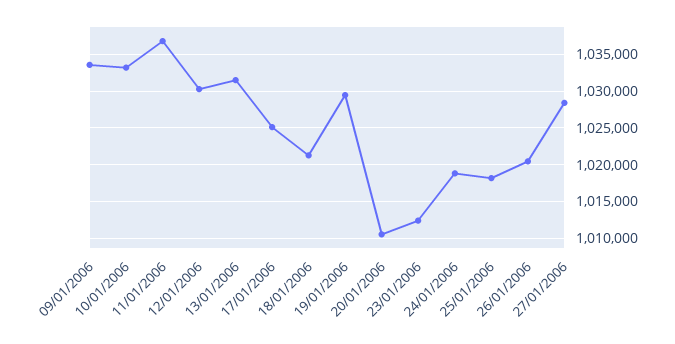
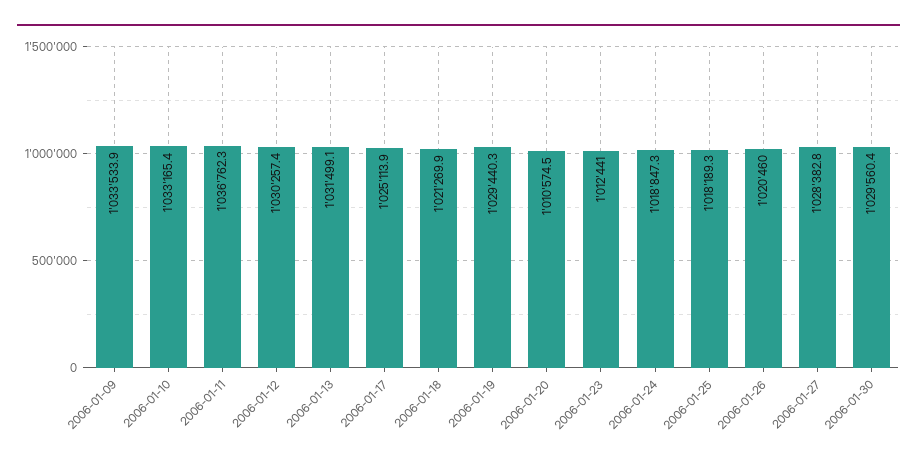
2006-01-30: none -> 1029560.4

